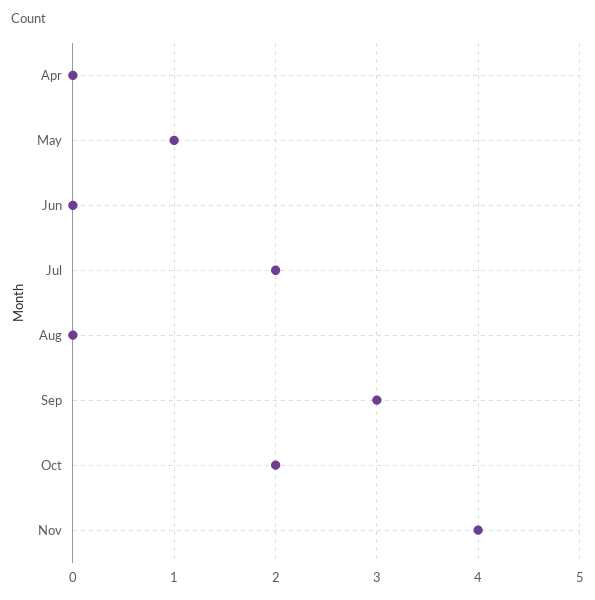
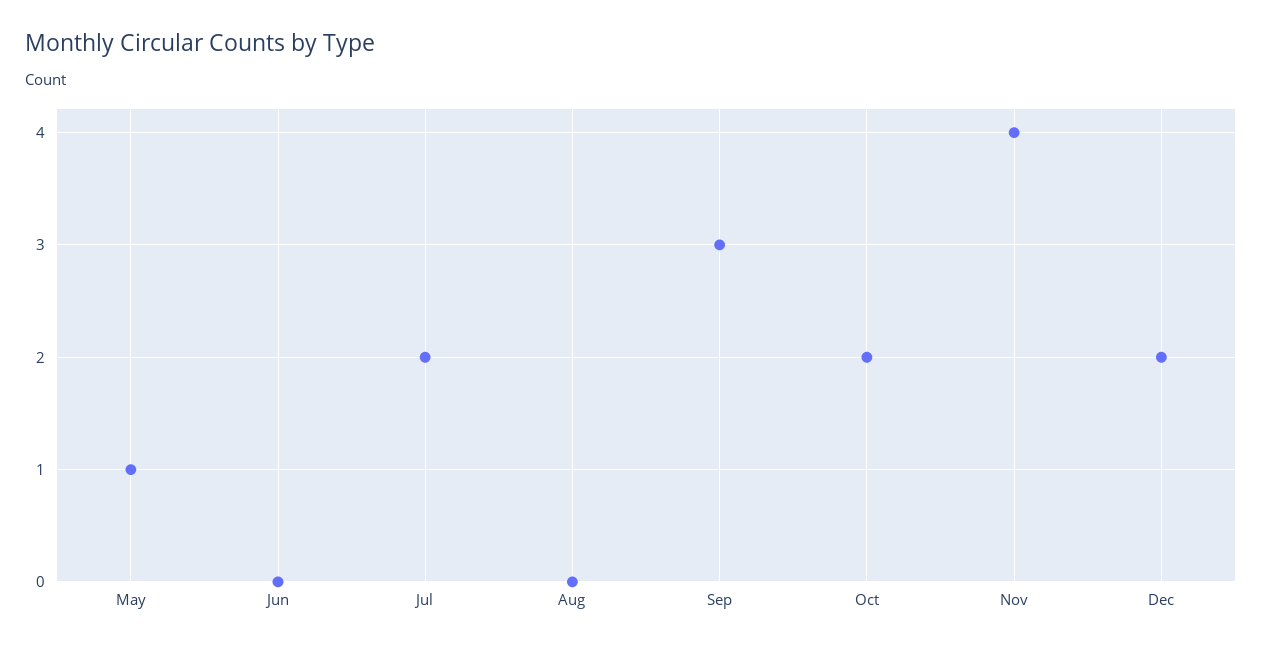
Apr: 0 -> none
Dec: none -> 2

